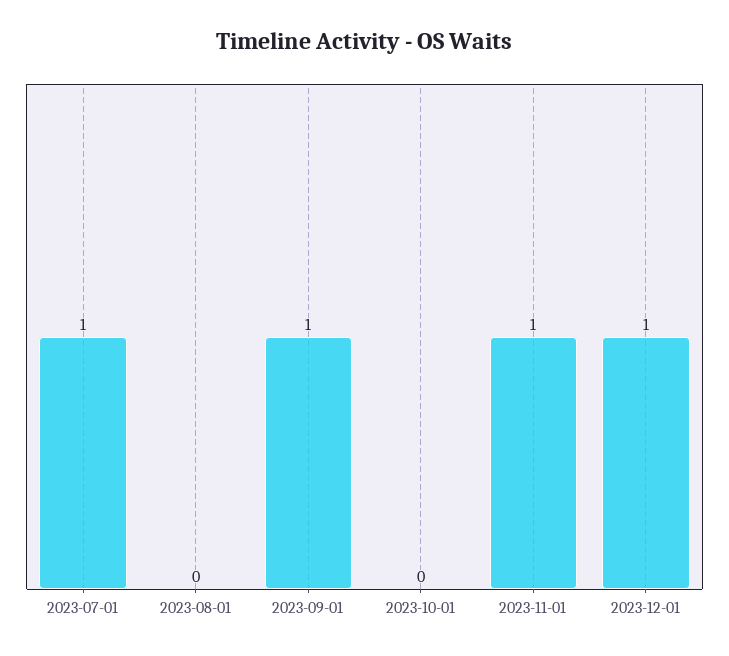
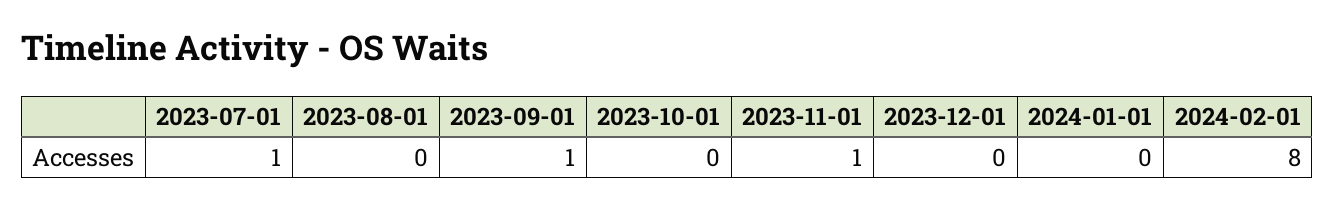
2023-12-01: 1 -> 0
2024-01-01: none -> 0
2024-02-01: none -> 8

